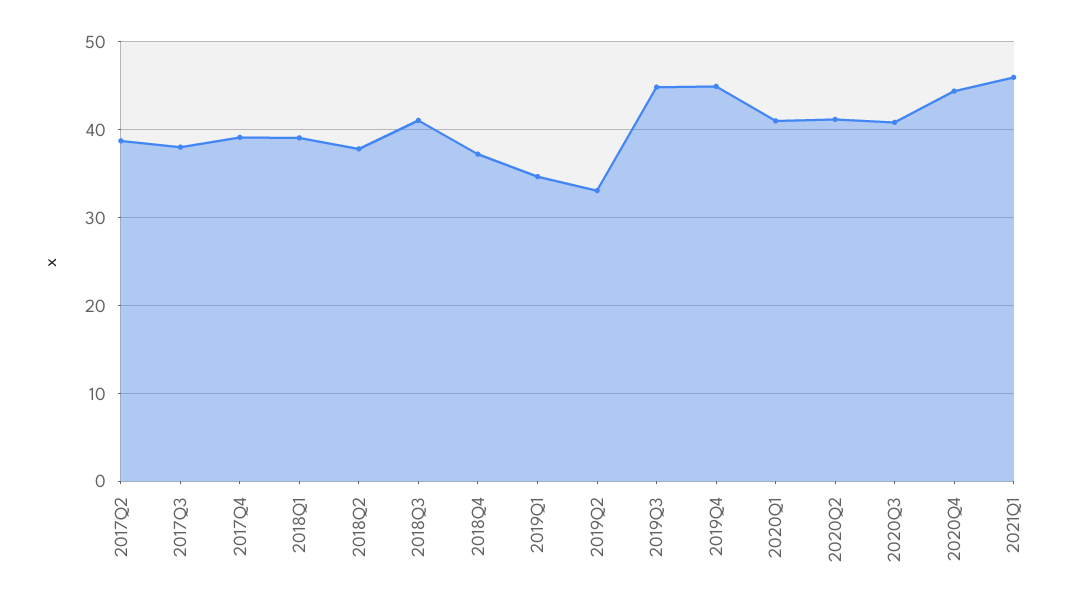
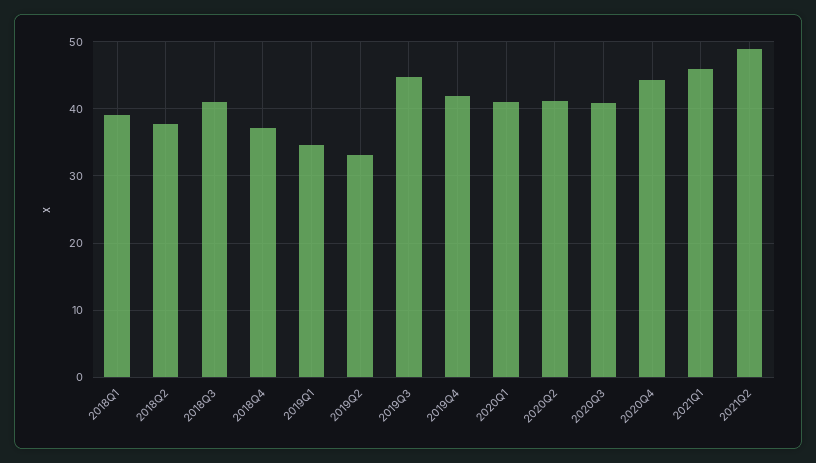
2017Q2: 39 -> none
2017Q3: 38 -> none
2017Q4: 39 -> none
2019Q4: 45 -> 42
2021Q2: none -> 49

